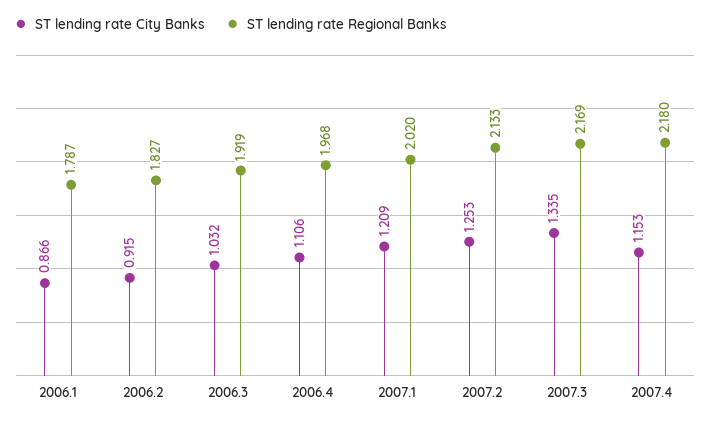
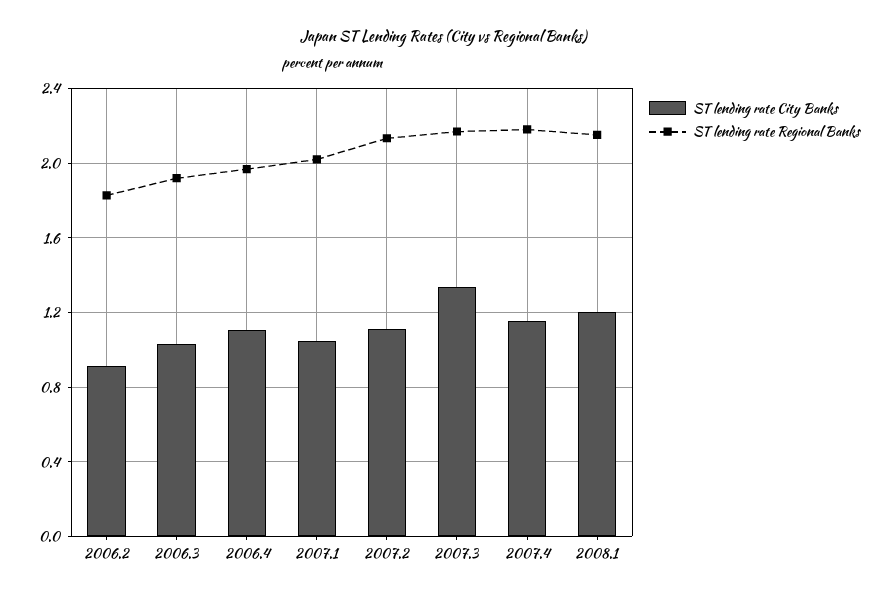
ST lending rate City Banks, 2006.1: 0.866 -> none
ST lending rate Regional Banks, 2006.1: 1.787 -> none
ST lending rate City Banks, 2007.1: 1.209 -> 1.05
ST lending rate City Banks, 2007.2: 1.253 -> 1.1
ST lending rate City Banks, 2008.1: none -> 1.2
ST lending rate Regional Banks, 2008.1: none -> 2.15

